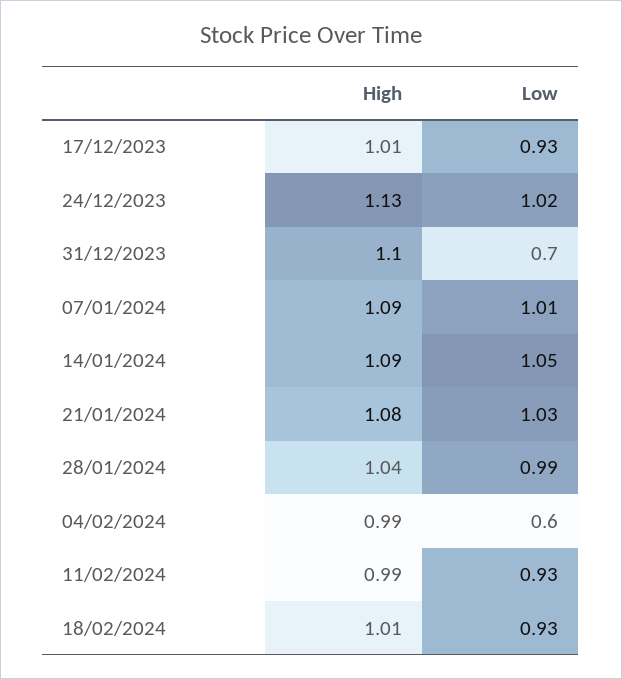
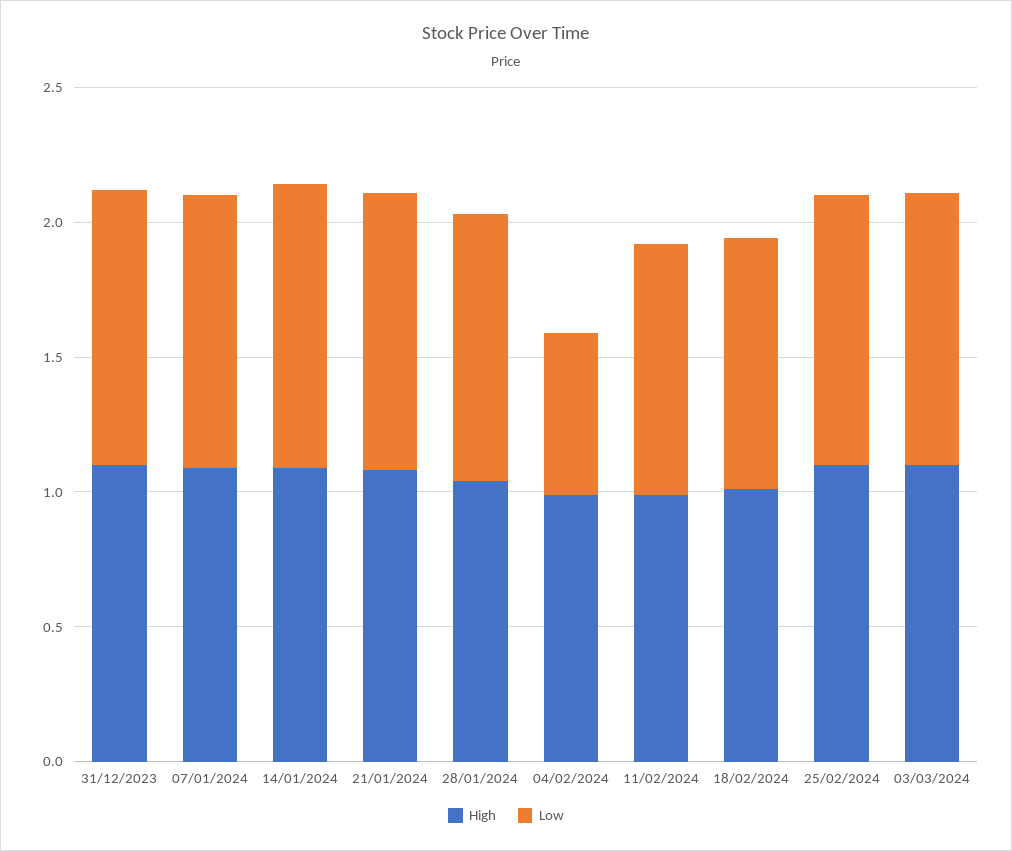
High, 17/12/2023: 1.01 -> none
Low, 17/12/2023: 0.93 -> none
High, 24/12/2023: 1.13 -> none
Low, 24/12/2023: 1.02 -> none
Low, 31/12/2023: 0.7 -> 1
High, 25/02/2024: none -> 1.1
Low, 25/02/2024: none -> 1
High, 03/03/2024: none -> 1.1
Low, 03/03/2024: none -> 1

